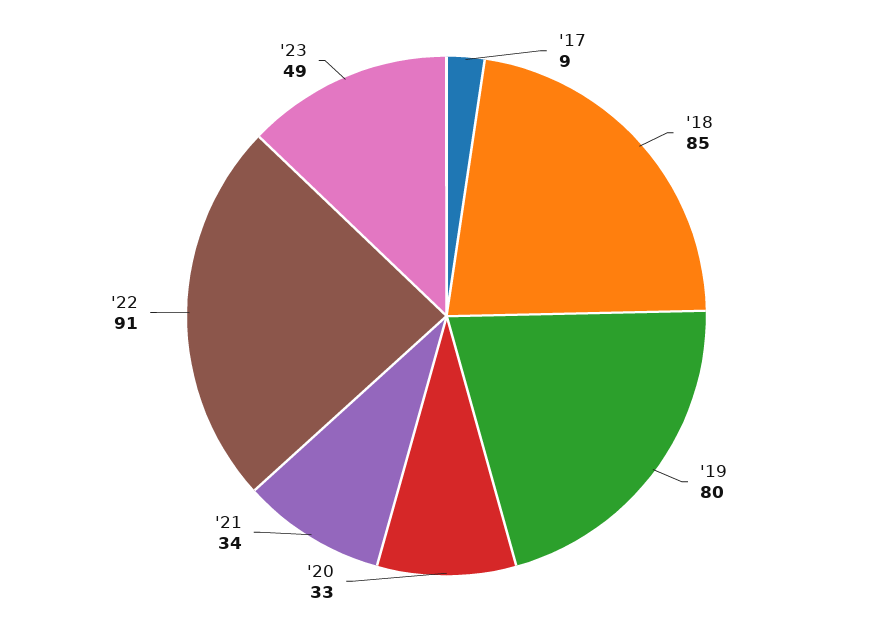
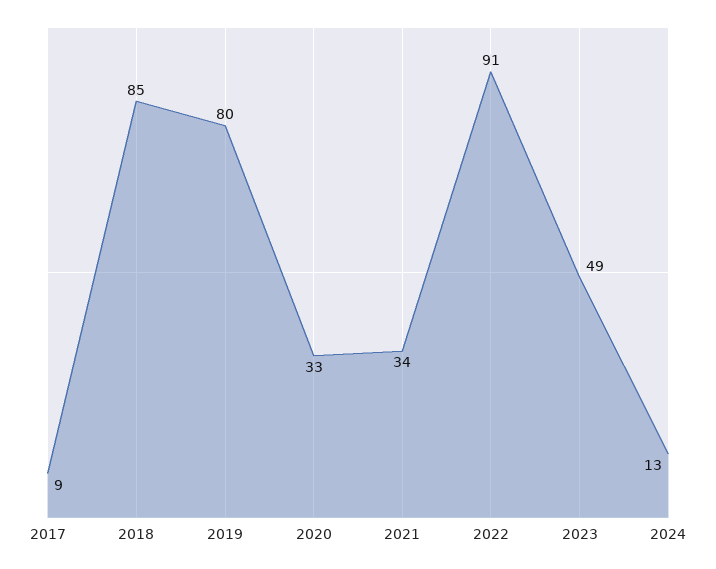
2024: none -> 13

